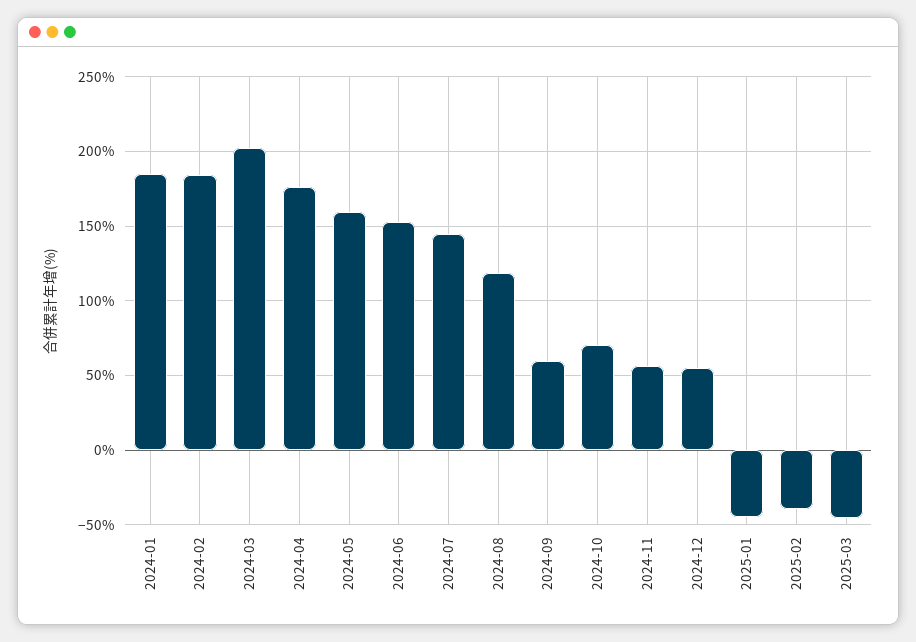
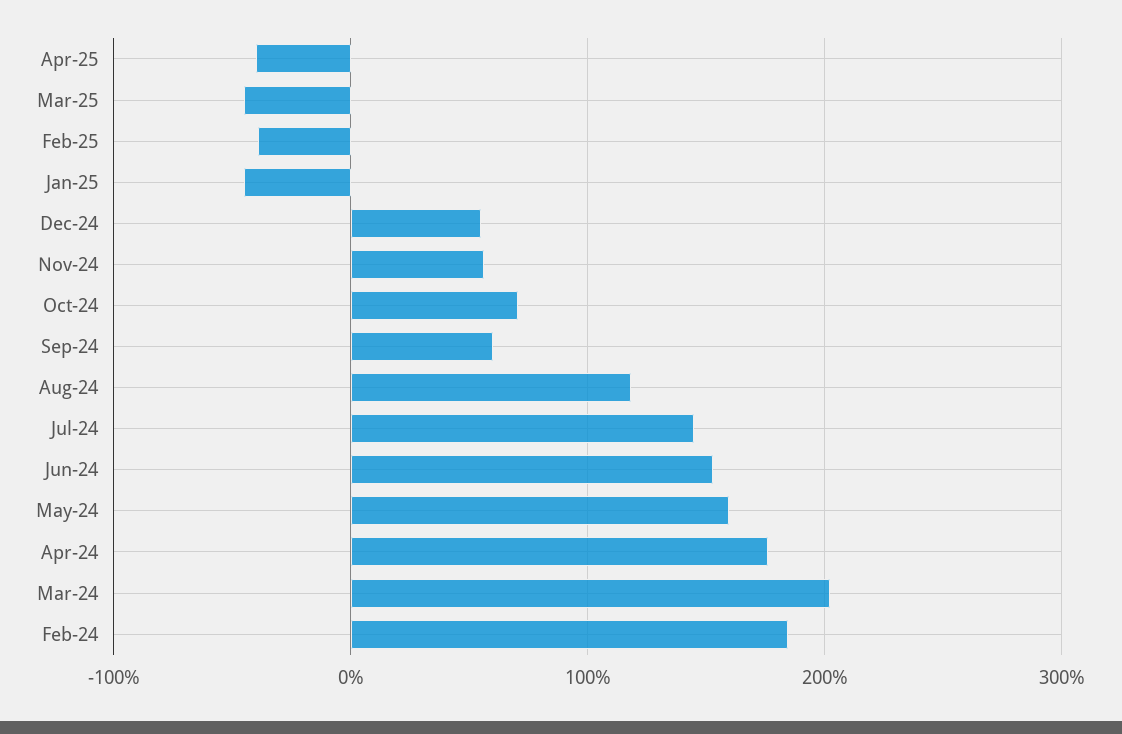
2024-01: 185 -> none
Apr-25: none -> -40

